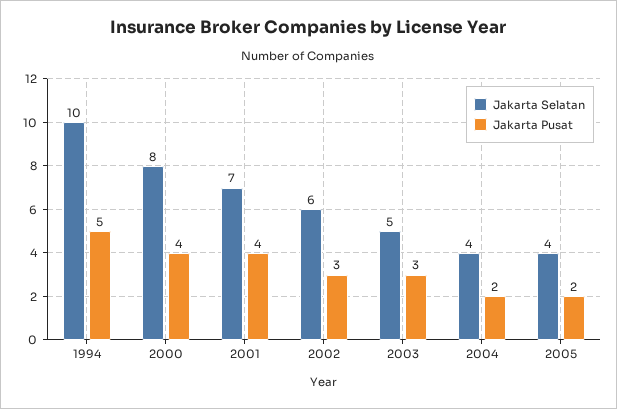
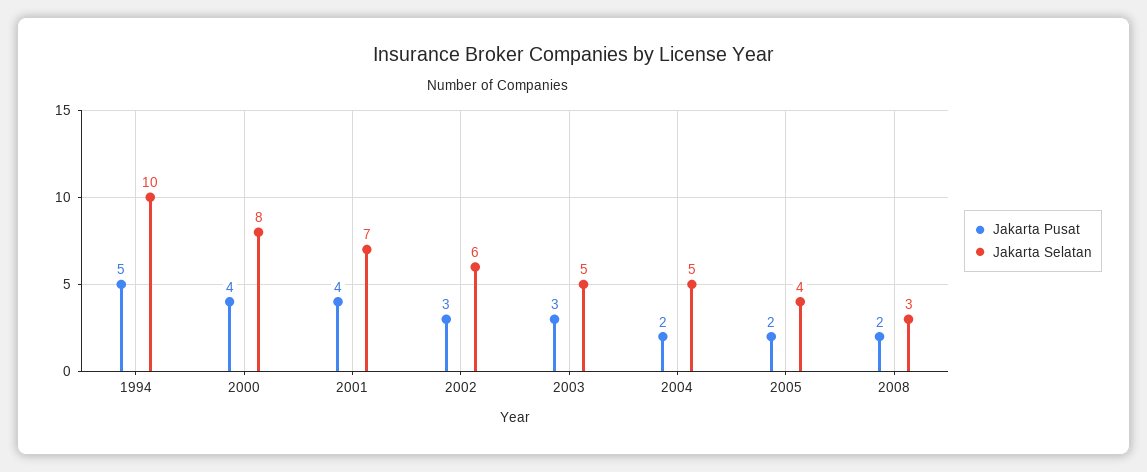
Jakarta Selatan, 2004: 4 -> 5
Jakarta Pusat, 2008: none -> 2
Jakarta Selatan, 2008: none -> 3

